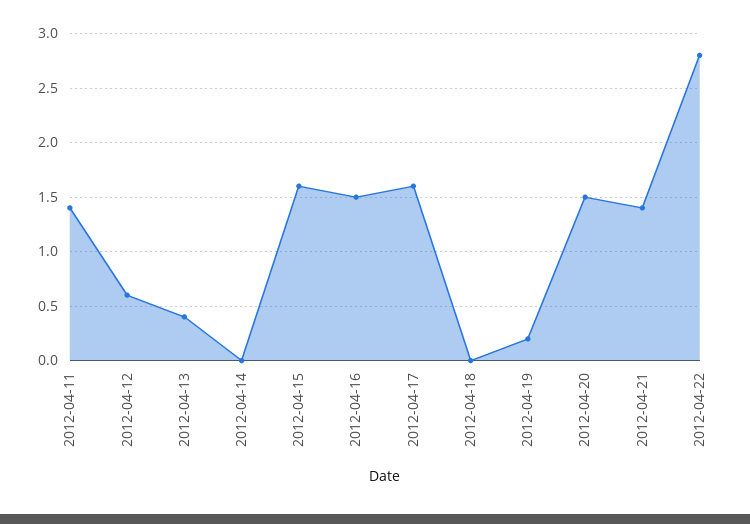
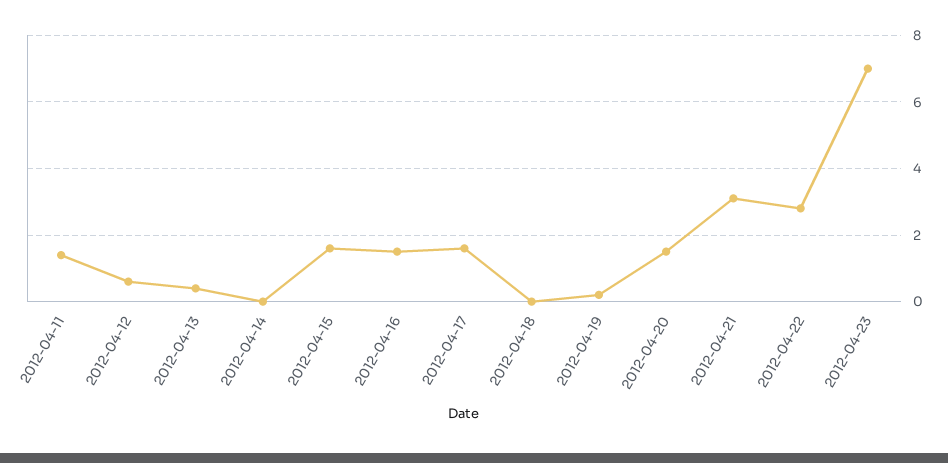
2012-04-21: 1.4 -> 3
2012-04-23: none -> 7

